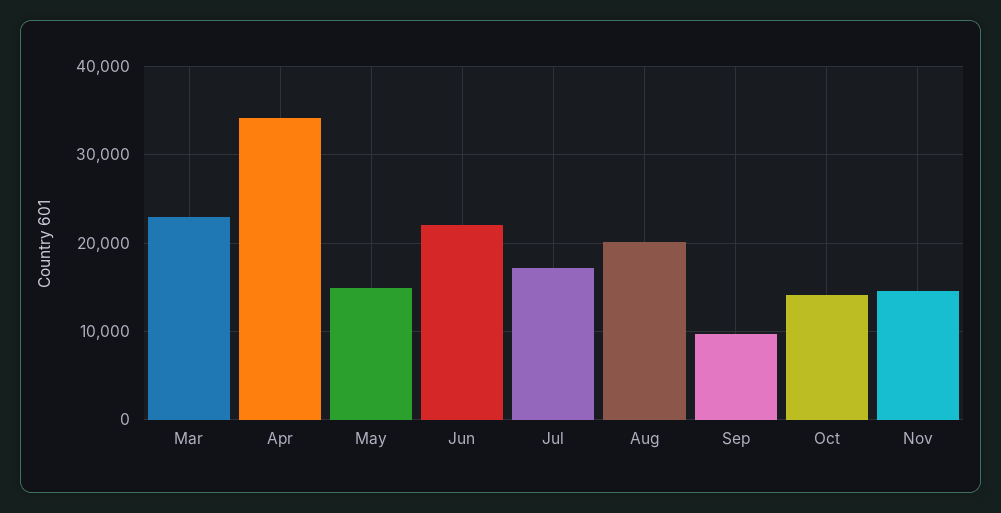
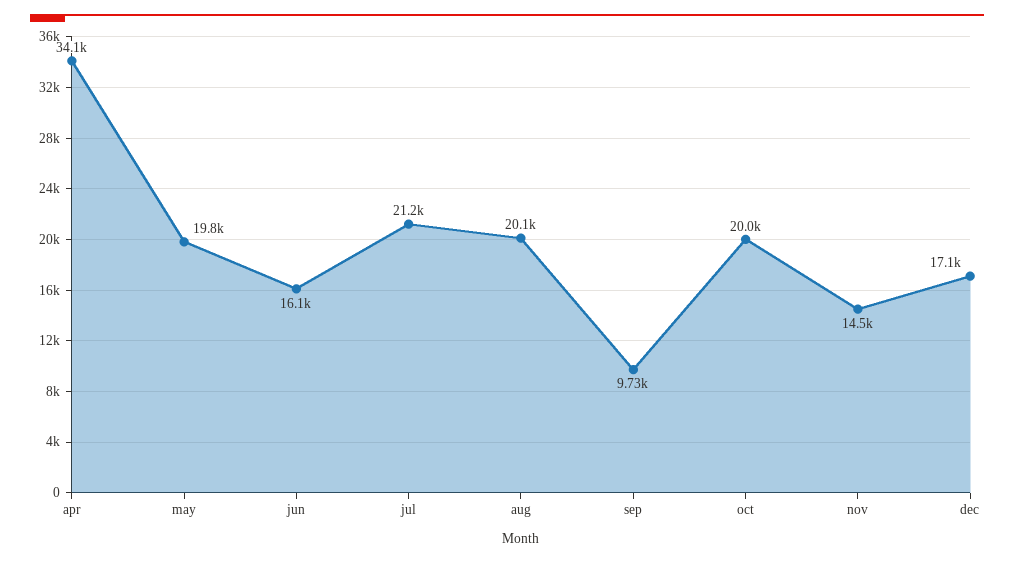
Mar: 23000 -> none
May: 15000 -> 19800
Jun: 22000 -> 16100
Jul: 17000 -> 21200
Oct: 14000 -> 20000
dec: none -> 17100

